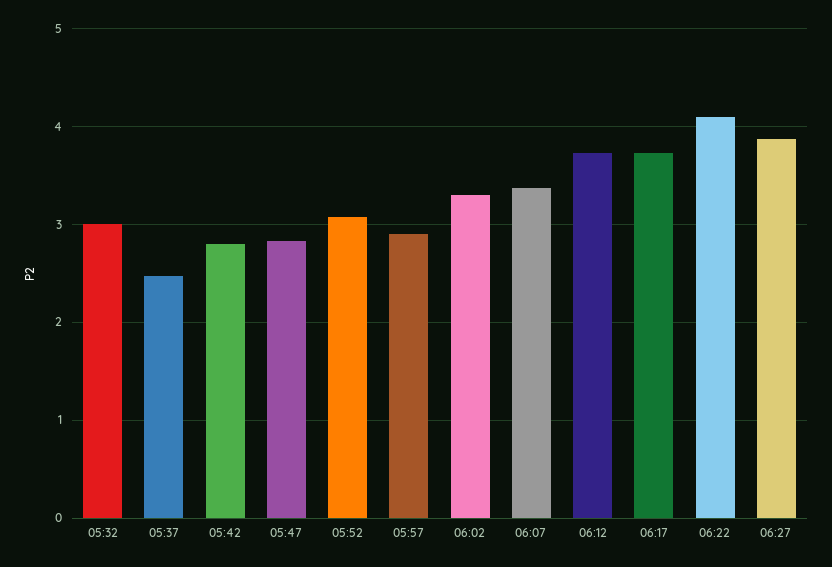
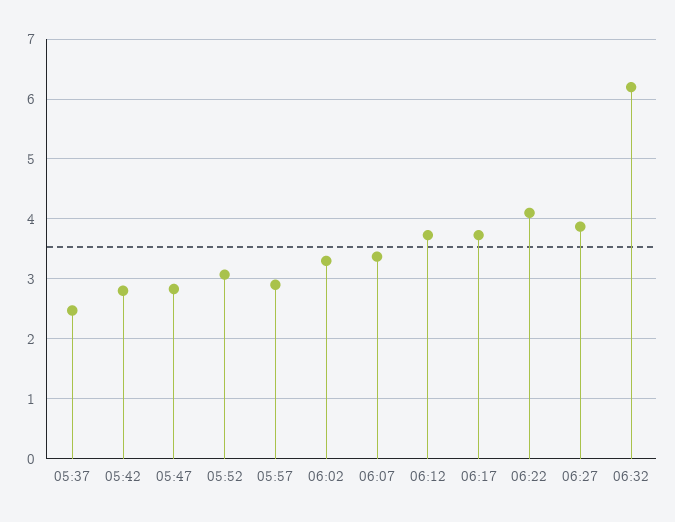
05:32: 3 -> none
06:32: none -> 6.2

